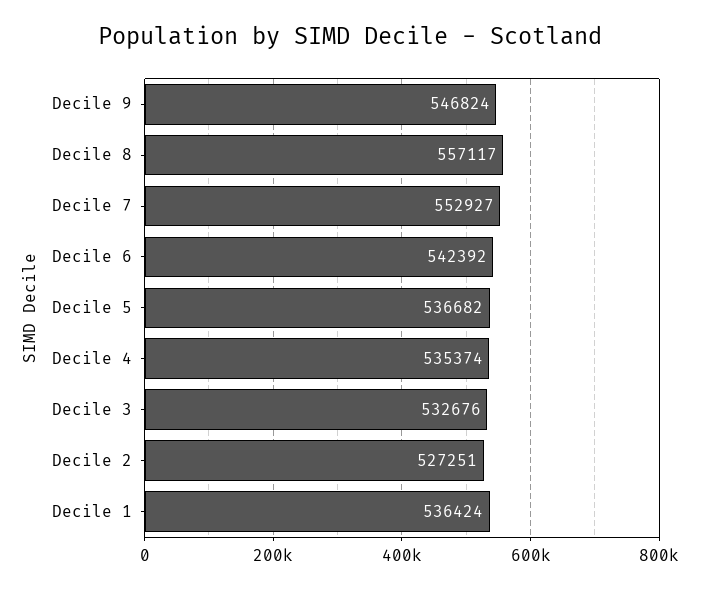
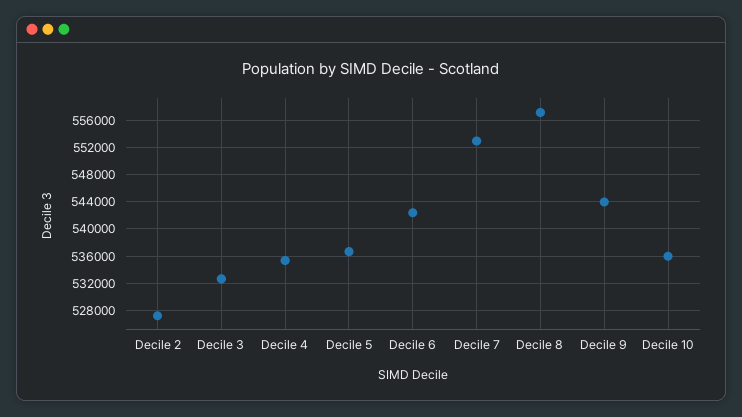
Decile 9: 546824 -> 544000
Decile 1: 536424 -> none
Decile 10: none -> 536000

